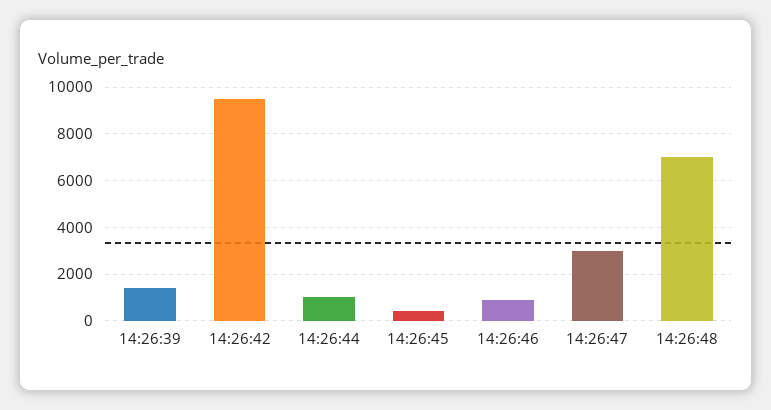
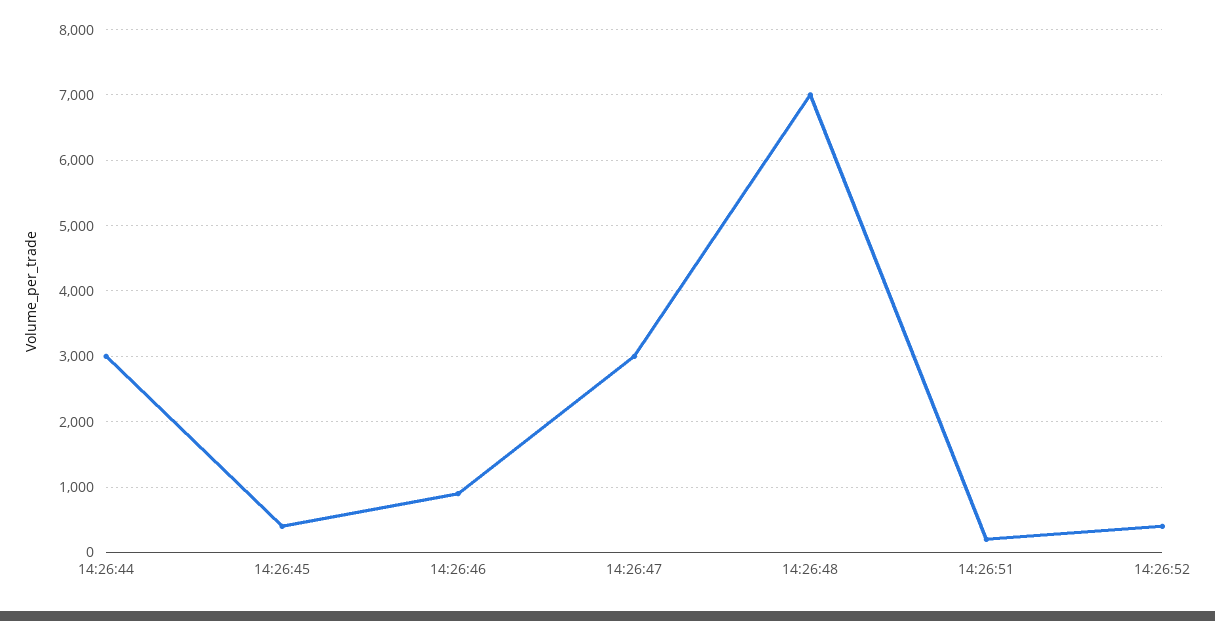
14:26:39: 1500 -> none
14:26:42: 9500 -> none
14:26:44: 1000 -> 3000
14:26:51: none -> 200
14:26:52: none -> 400

